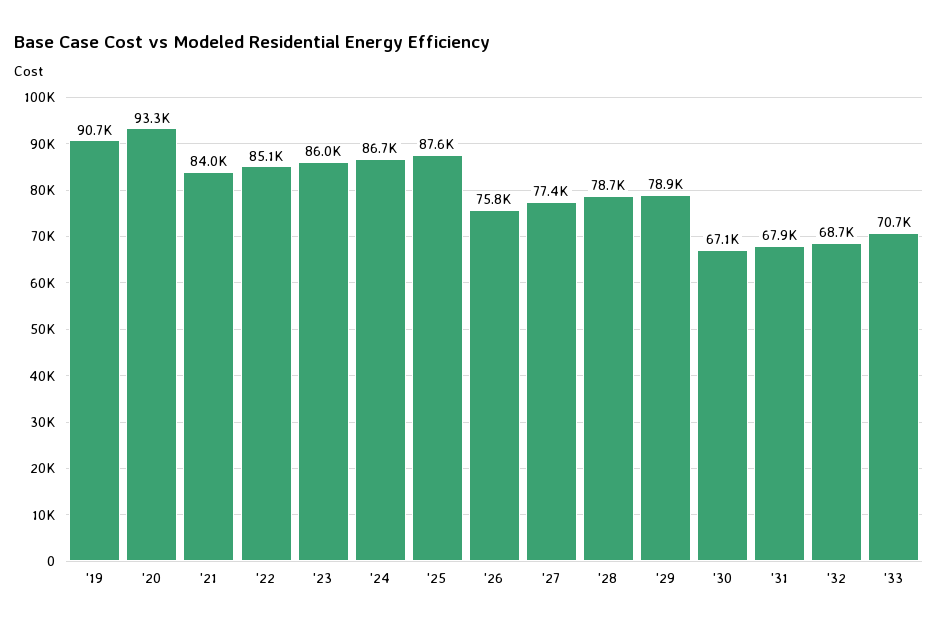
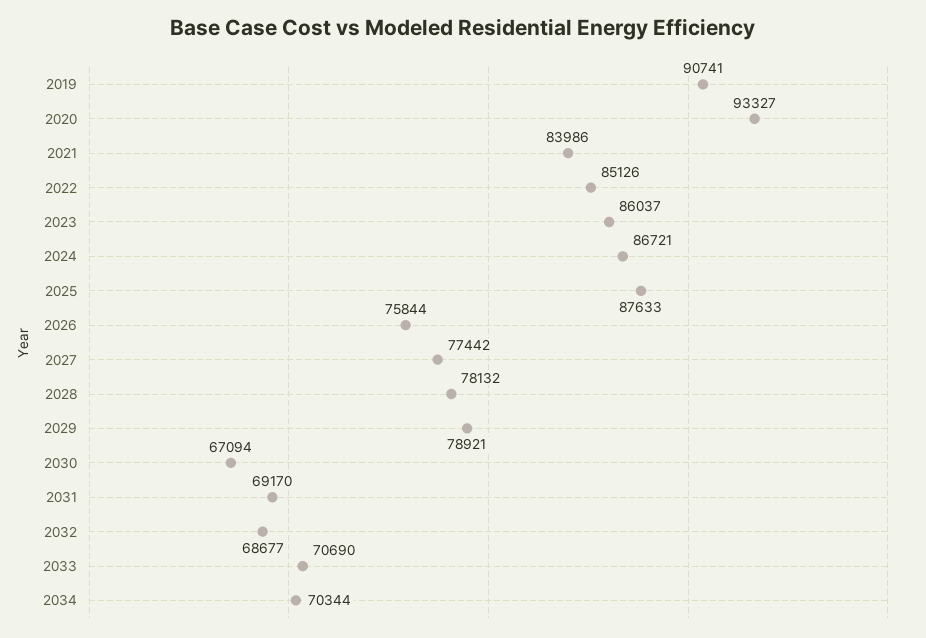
'28: 78700 -> 78132
'31: 67900 -> 69170
2034: none -> 70344

